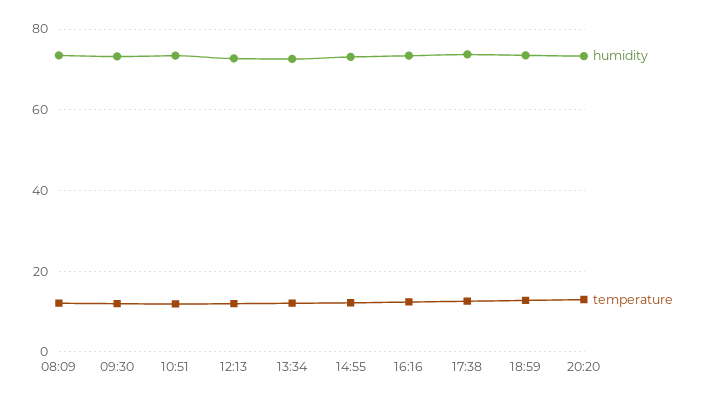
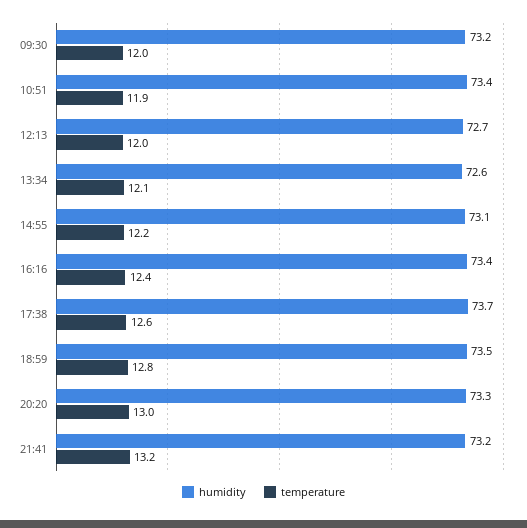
humidity, 08:09: 74 -> none
temperature, 08:09: 12 -> none
humidity, 21:41: none -> 73.2
temperature, 21:41: none -> 13.2

